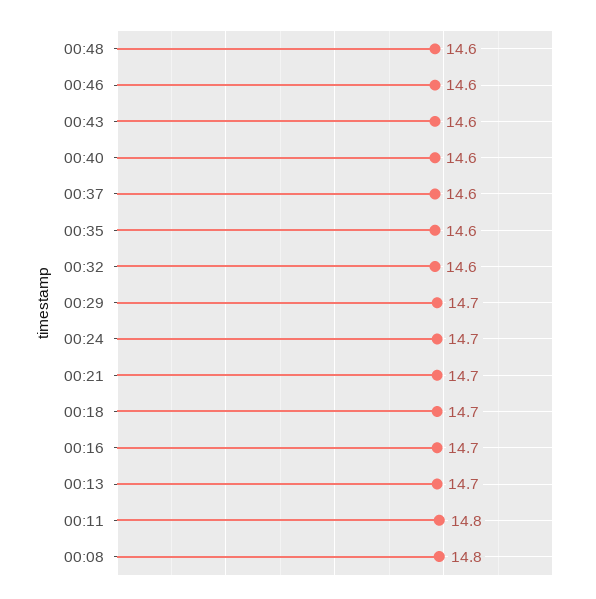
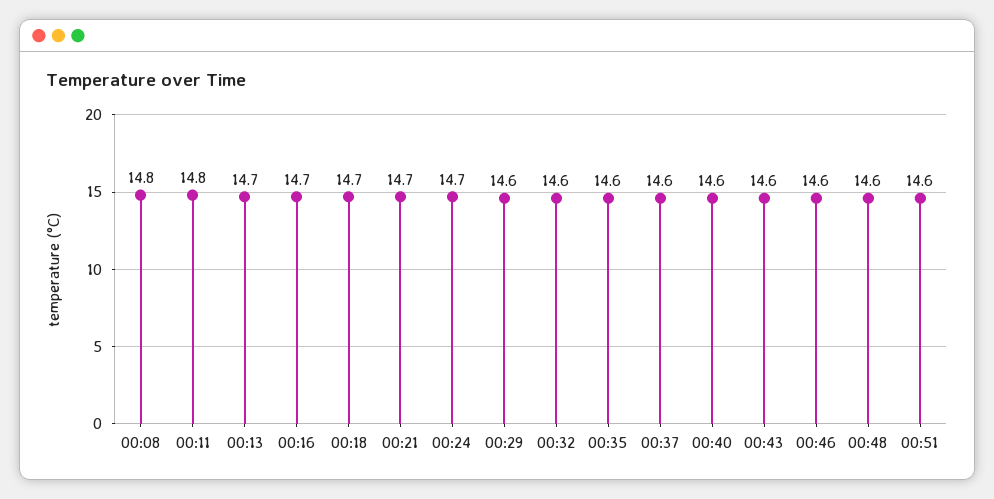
00:29: 14.7 -> 14.6
00:51: none -> 14.6

